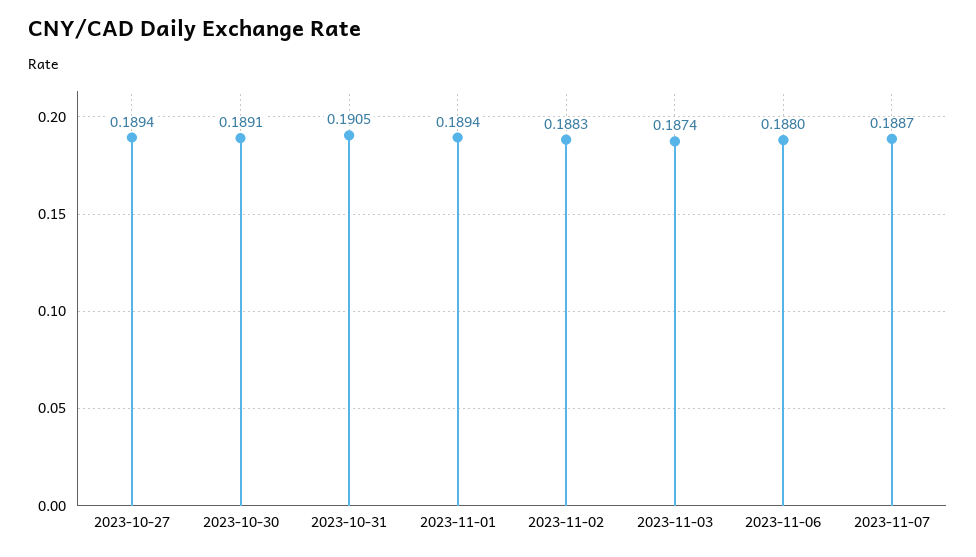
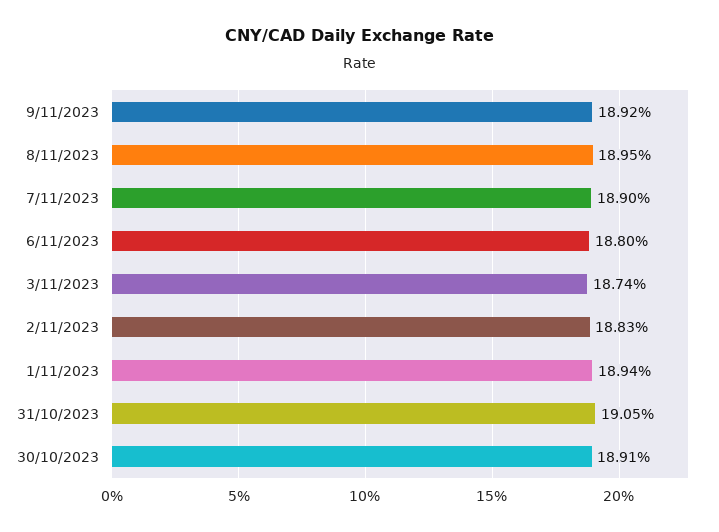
2023-10-27: 0.1894 -> none
2023-11-07: 0.1887 -> 0.189
9/11/2023: none -> 0.1892
8/11/2023: none -> 0.1895

